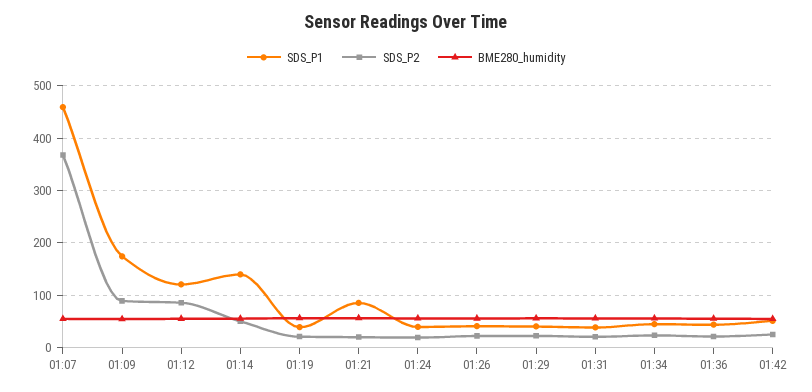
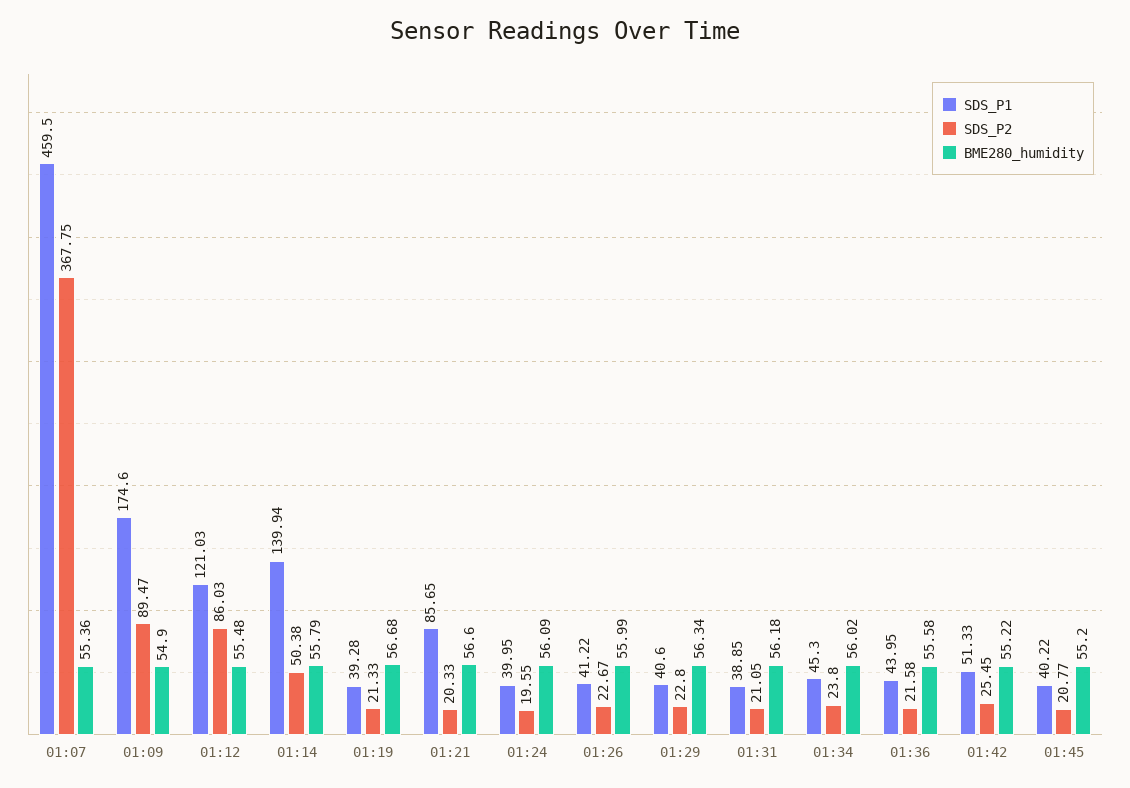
SDS_P1, 01:45: none -> 40.22
SDS_P2, 01:45: none -> 20.77
BME280_humidity, 01:45: none -> 55.2

